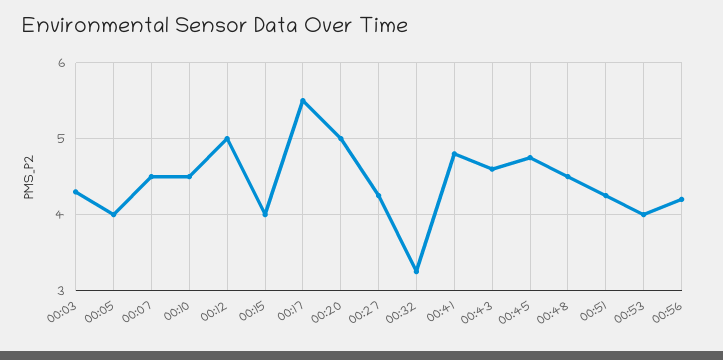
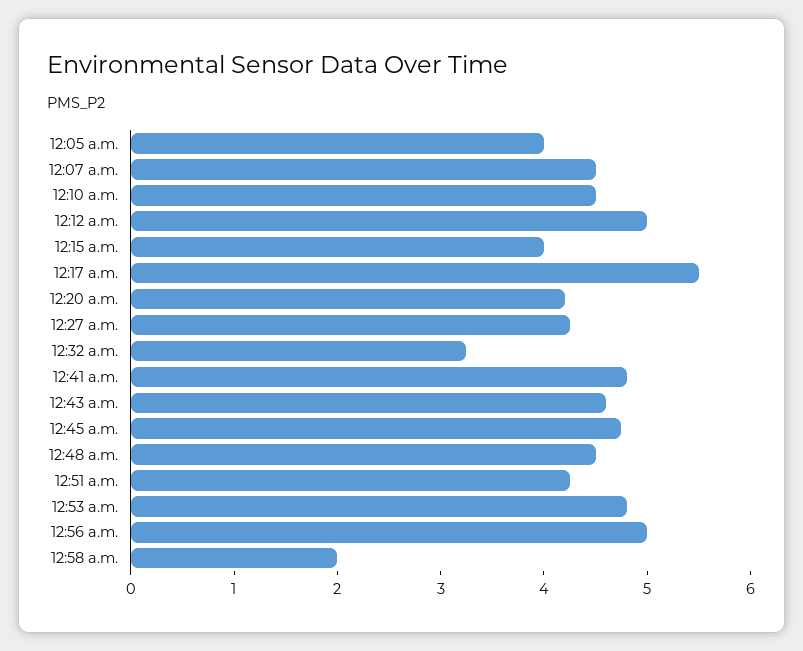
00:03: 4.3 -> none
00:20: 5 -> 4.2
00:53: 4 -> 4.8
00:56: 4.2 -> 5
12:58 a.m.: none -> 2

